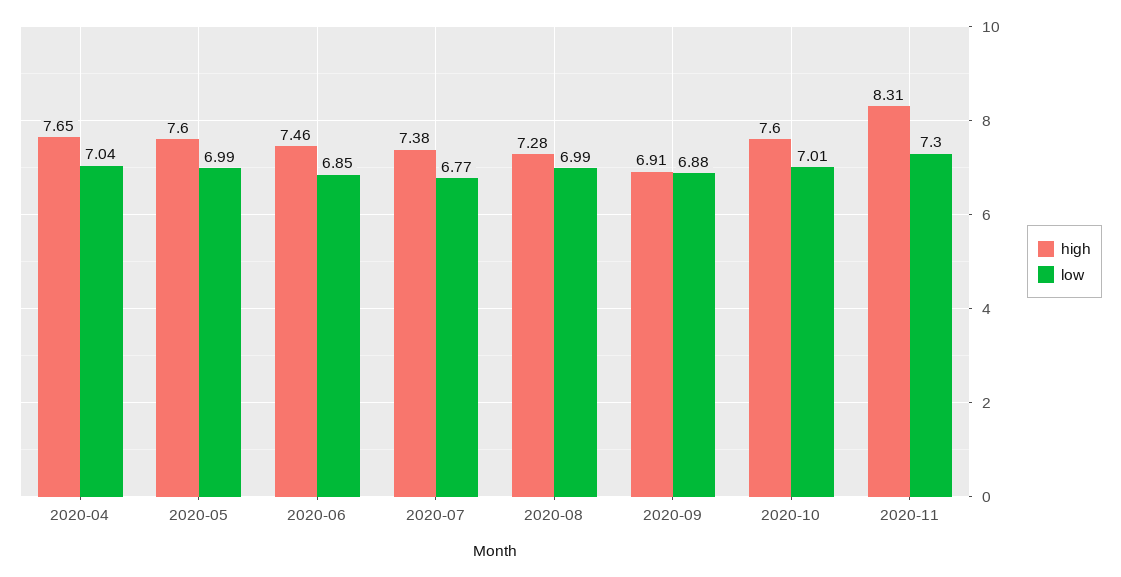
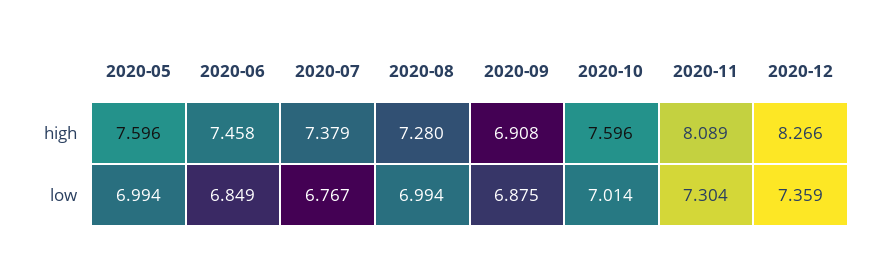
high, 2020-04: 7.65 -> none
low, 2020-04: 7.04 -> none
high, 2020-11: 8.31 -> 8.089
high, 2020-12: none -> 8.266
low, 2020-12: none -> 7.359

